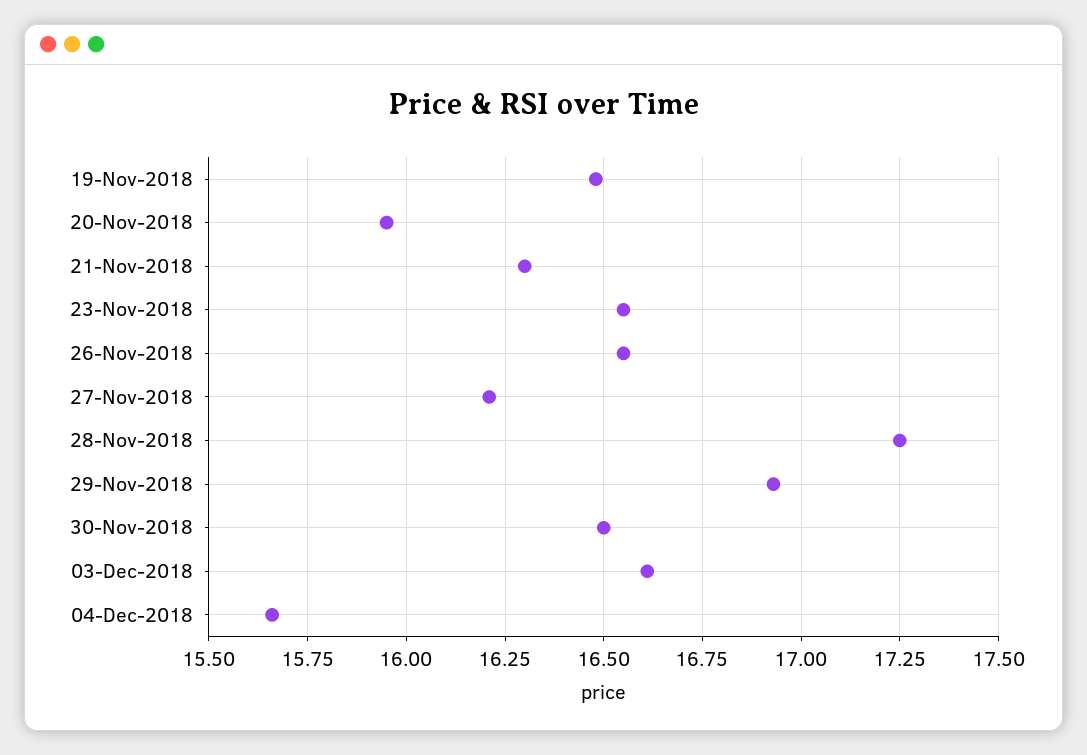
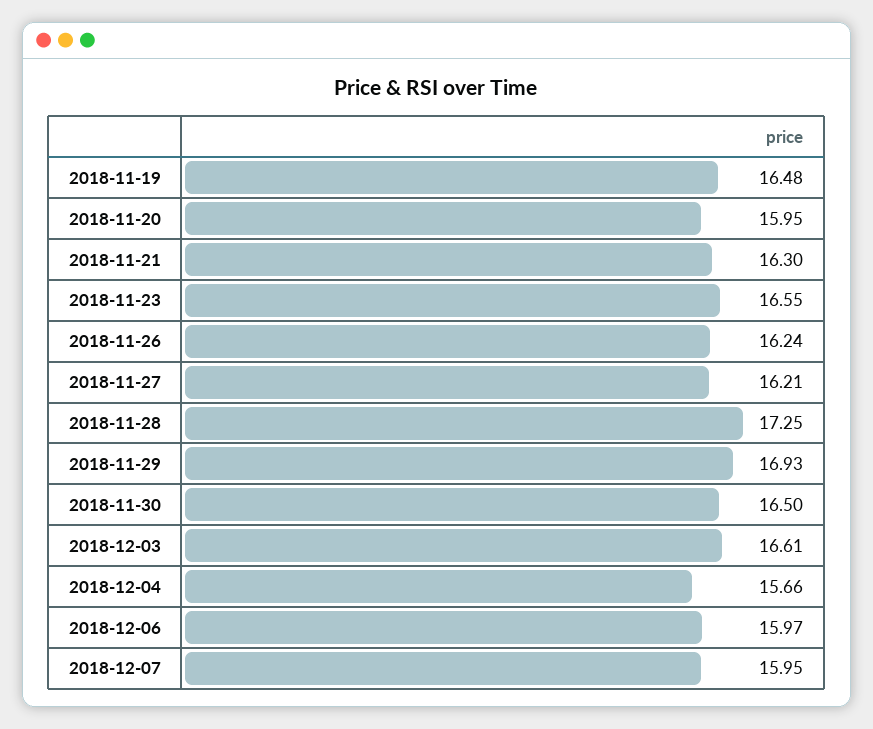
26-Nov-2018: 16.55 -> 16.24
2018-12-06: none -> 15.97
2018-12-07: none -> 15.95

